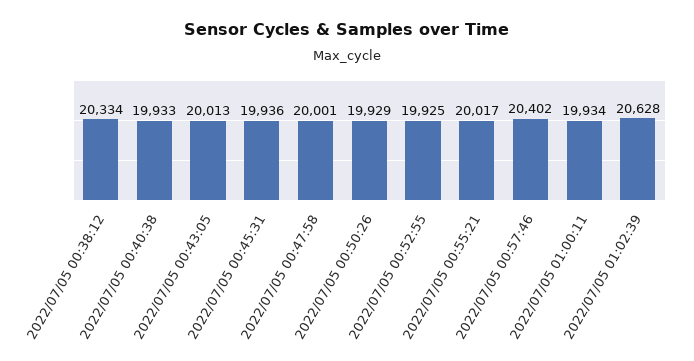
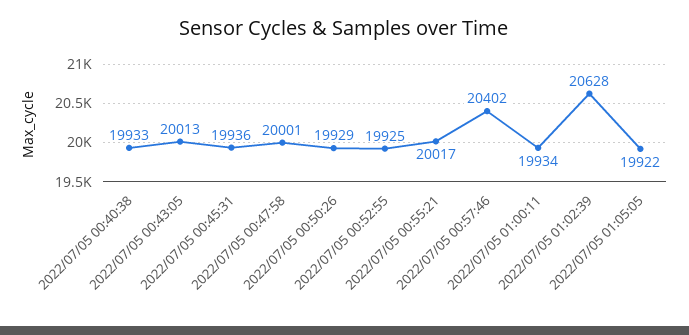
2022/07/05 00:38:12: 20334 -> none
2022/07/05 01:05:05: none -> 19922

